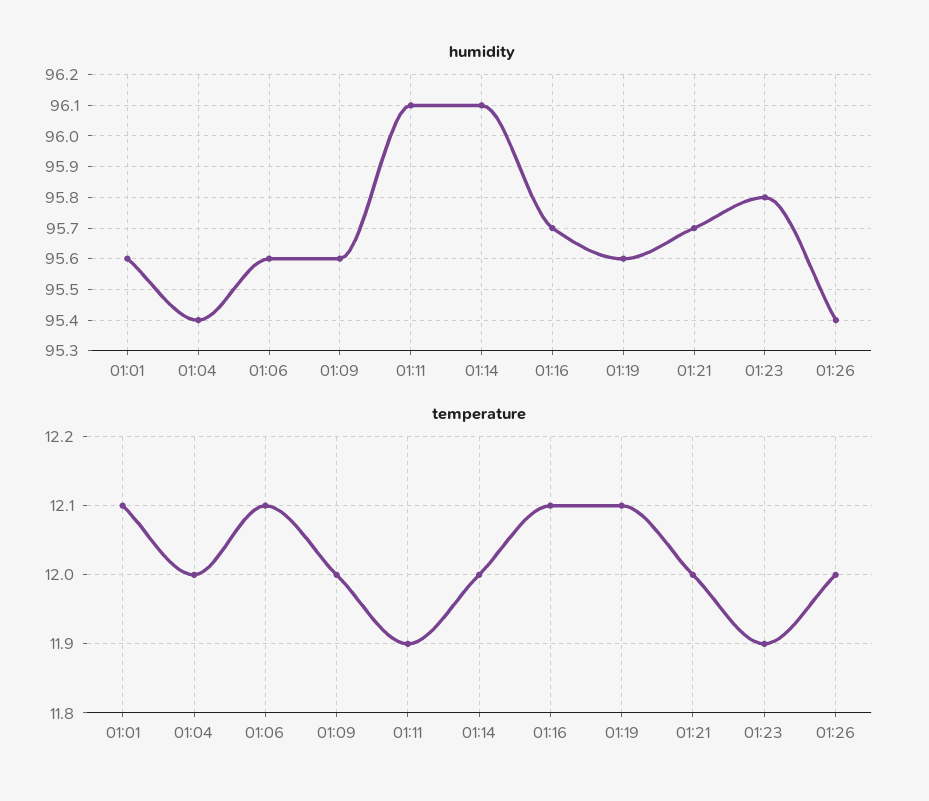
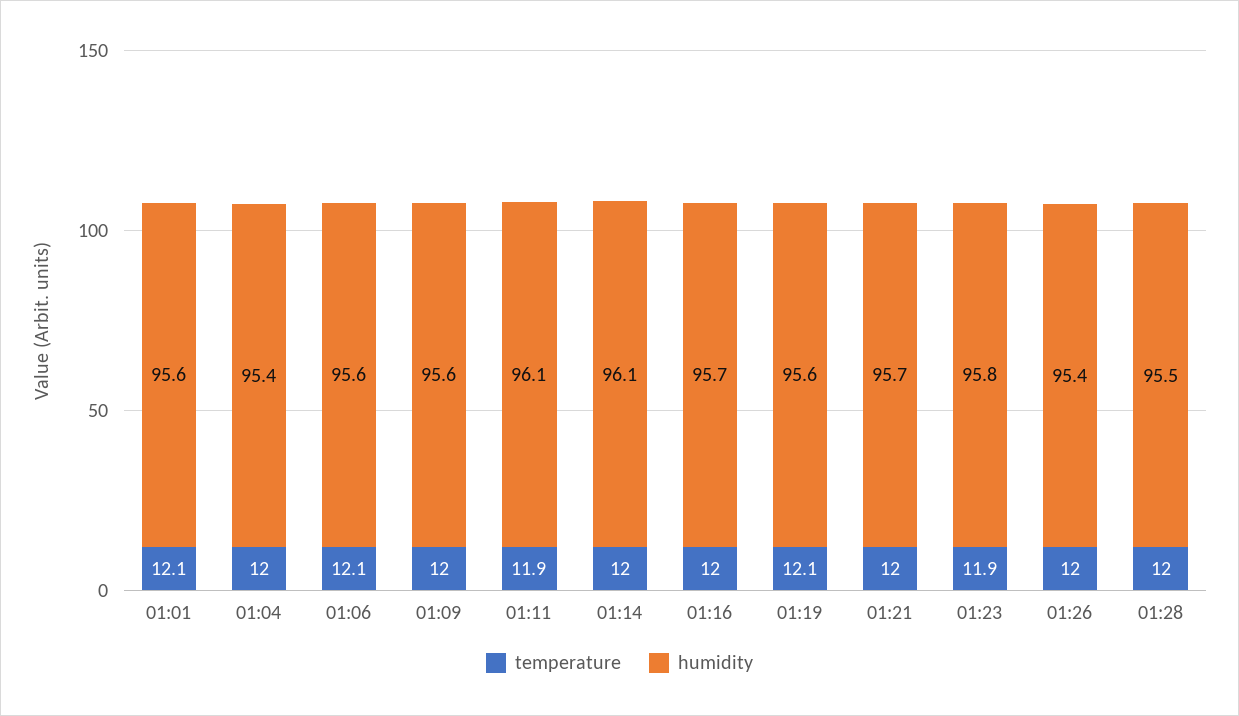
temperature, 01:16: 12.1 -> 12
temperature, 01:28: none -> 12
humidity, 01:28: none -> 95.5

